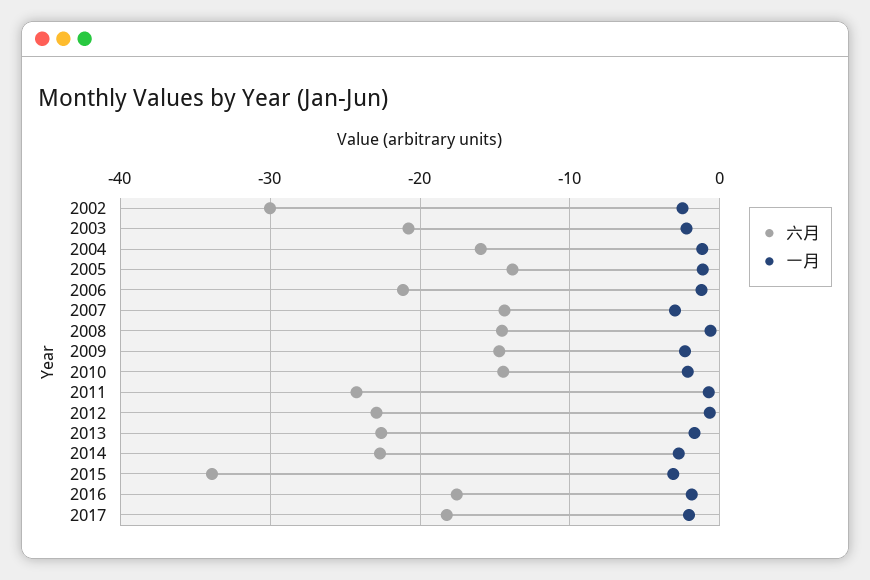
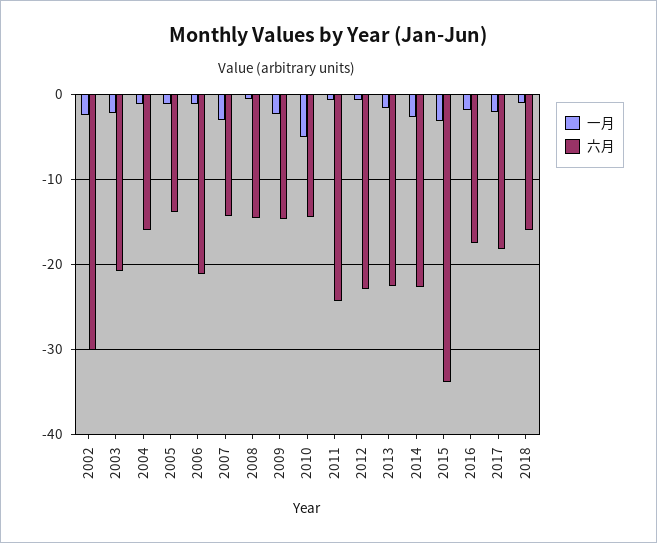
一月, 2010: -2 -> -5
一月, 2018: none -> -1
六月, 2018: none -> -16

